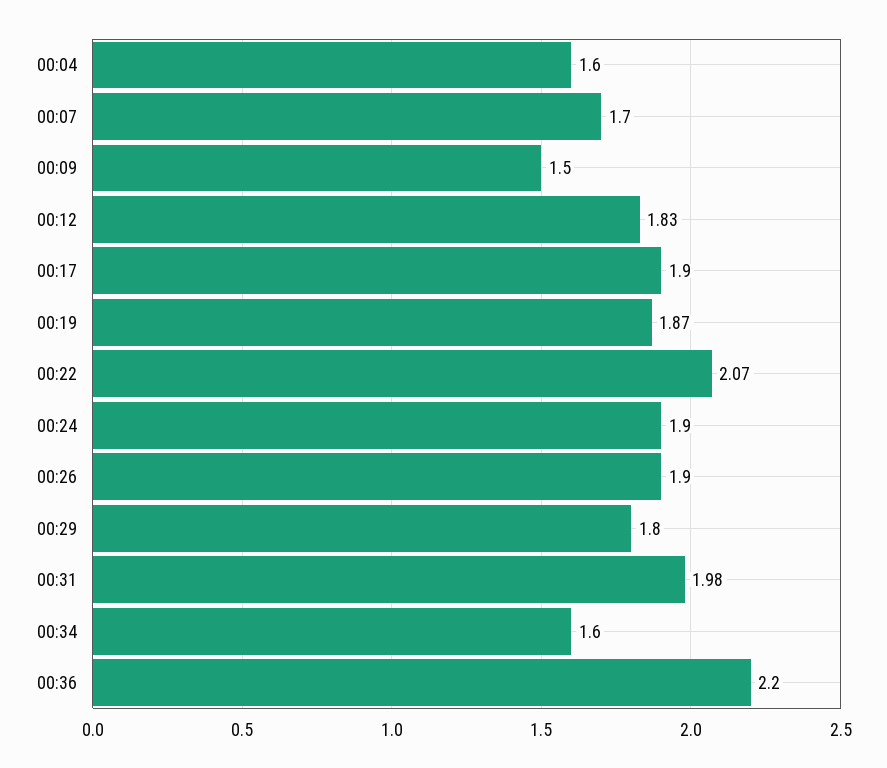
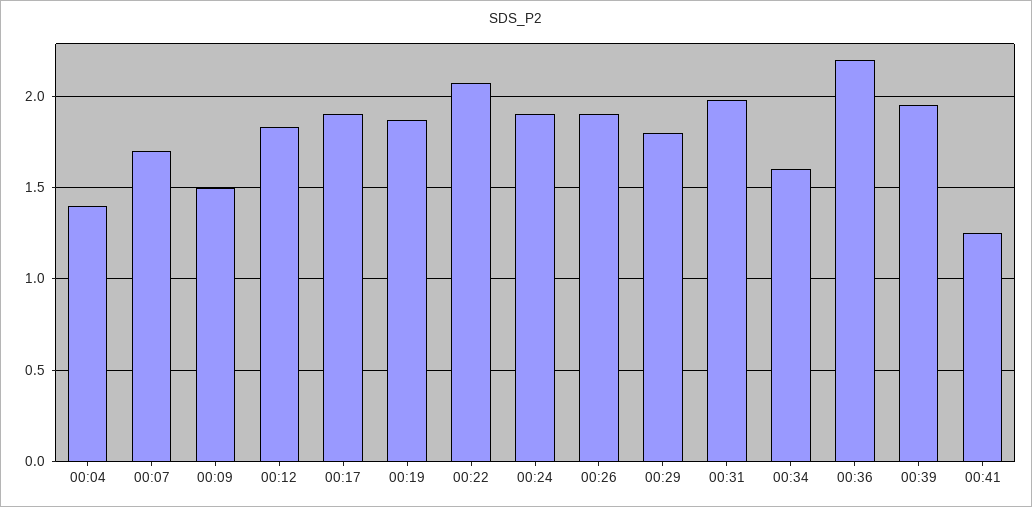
00:04: 1.6 -> 1.4
00:39: none -> 1.95
00:41: none -> 1.25

